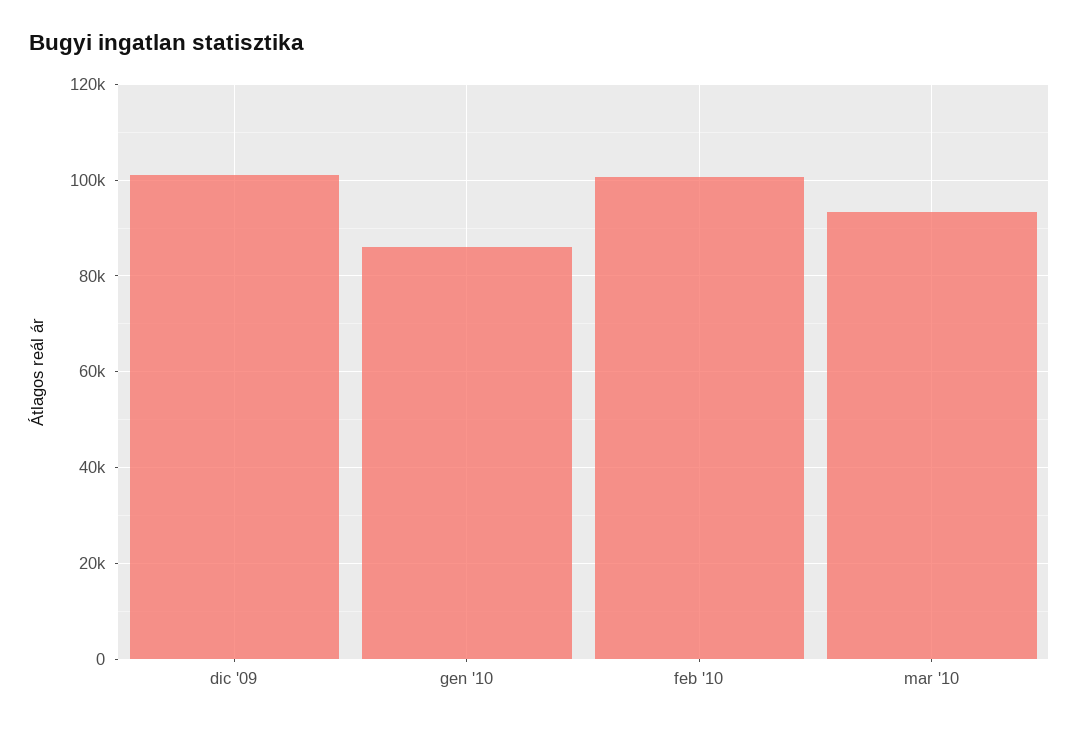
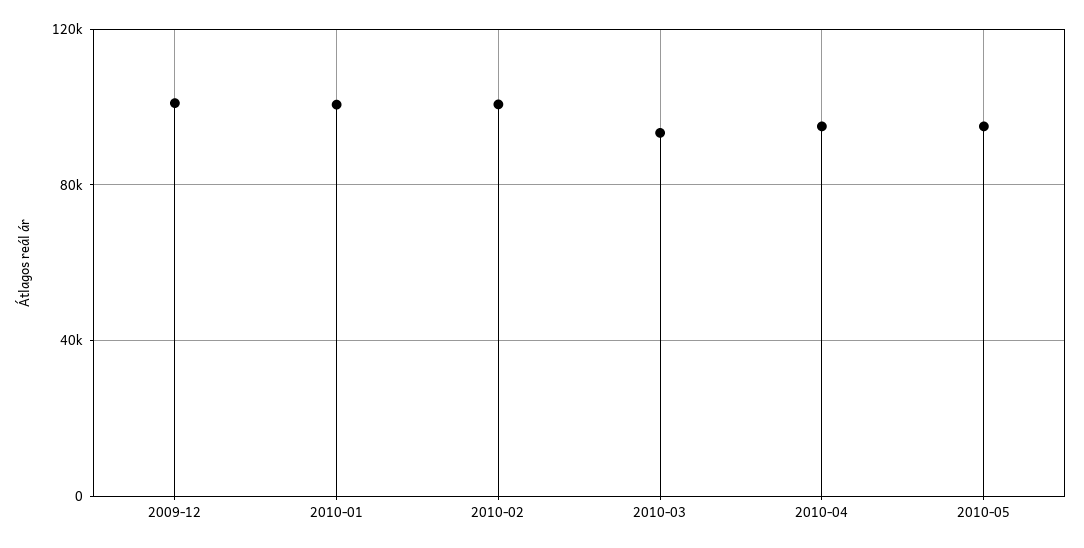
gen '10: 86000 -> 100000
2010-04: none -> 95000
2010-05: none -> 95000

